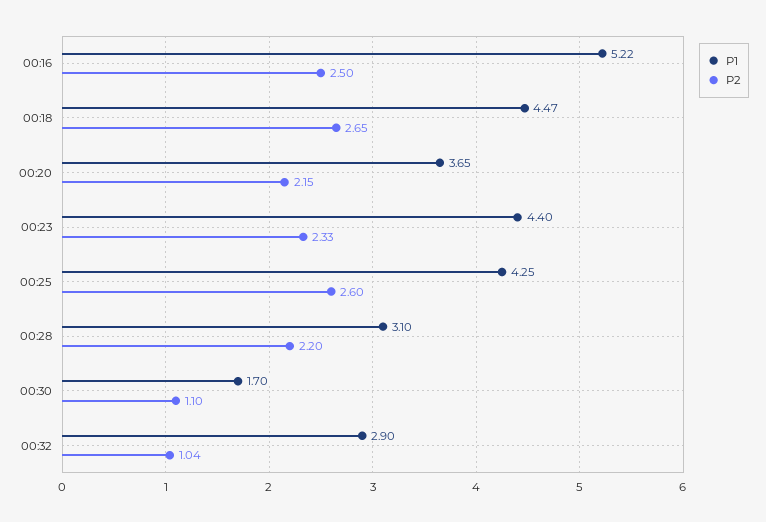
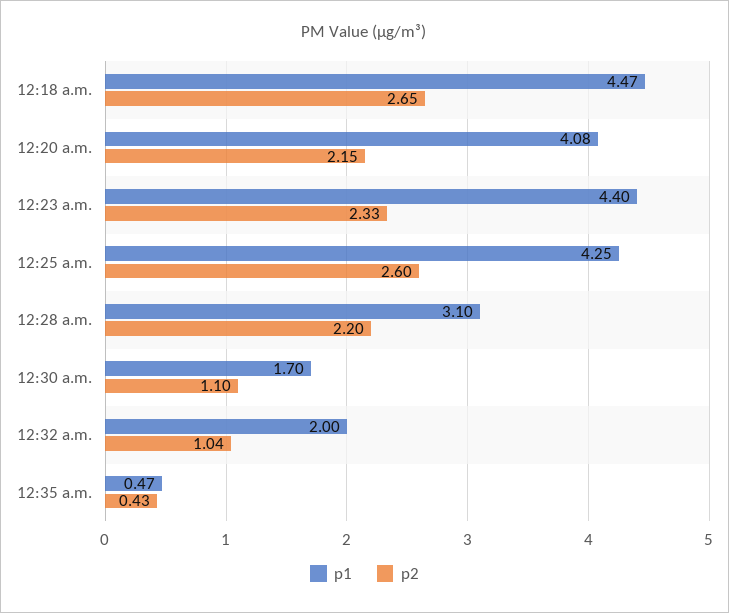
P1, 00:16: 5.22 -> none
P2, 00:16: 2.5 -> none
P1, 00:20: 3.65 -> 4.08
P1, 00:32: 2.9 -> 2
P1, 12:35 a.m.: none -> 0.47
P2, 12:35 a.m.: none -> 0.43

